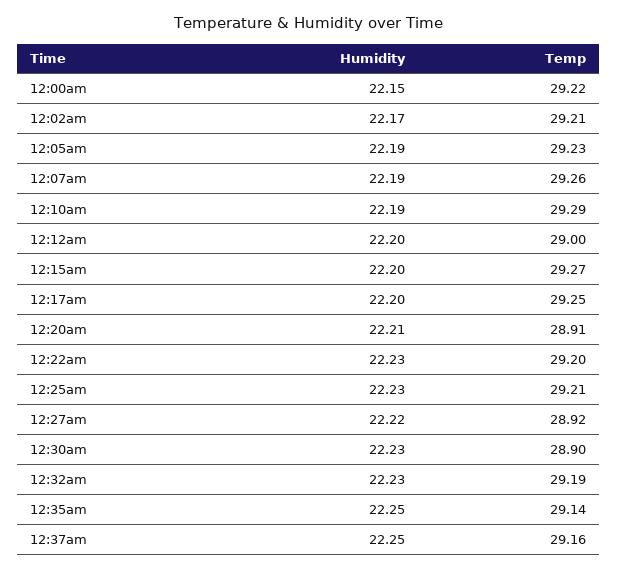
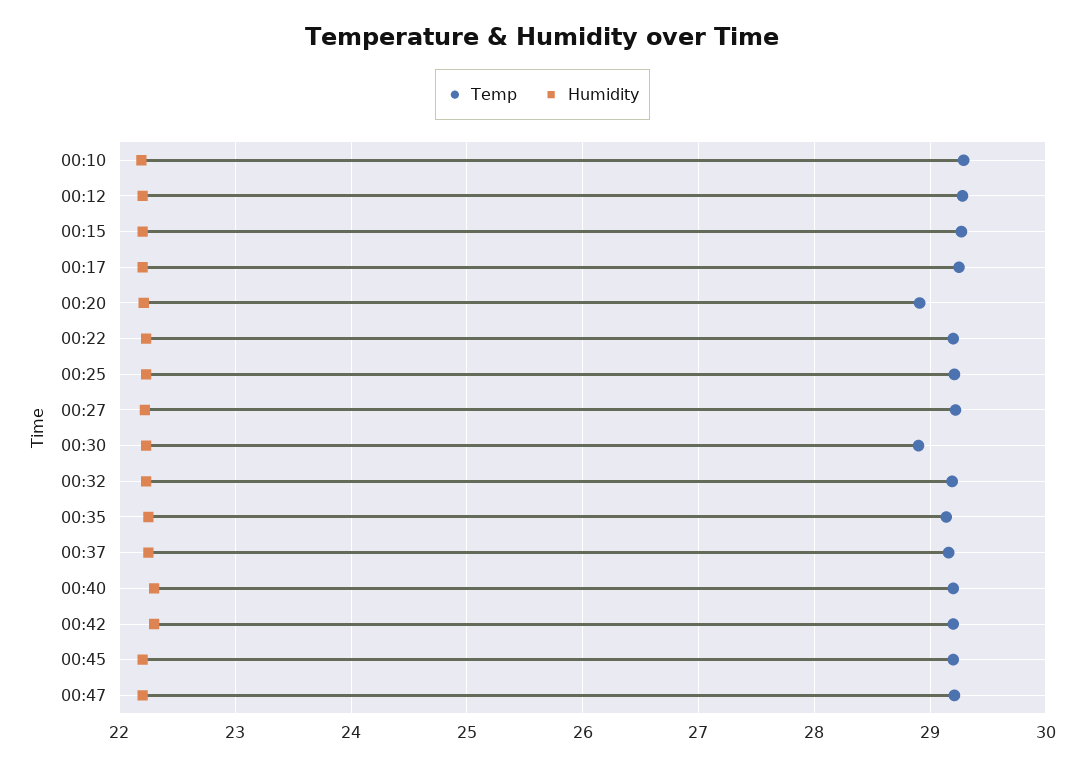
Humidity, 12:00am: 22.15 -> none
Temp, 12:00am: 29.22 -> none
Humidity, 12:02am: 22.17 -> none
Temp, 12:02am: 29.21 -> none
Humidity, 12:05am: 22.19 -> none
Temp, 12:05am: 29.23 -> none
Humidity, 12:07am: 22.19 -> none
Temp, 12:07am: 29.26 -> none
Temp, 12:12am: 29 -> 29.3
Temp, 12:27am: 28.92 -> 29.2
Temp, 00:40: none -> 29.2
Humidity, 00:40: none -> 22.3
Temp, 00:42: none -> 29.2
Humidity, 00:42: none -> 22.3
Temp, 00:45: none -> 29.2
Humidity, 00:45: none -> 22.2
Temp, 00:47: none -> 29.2
Humidity, 00:47: none -> 22.2

